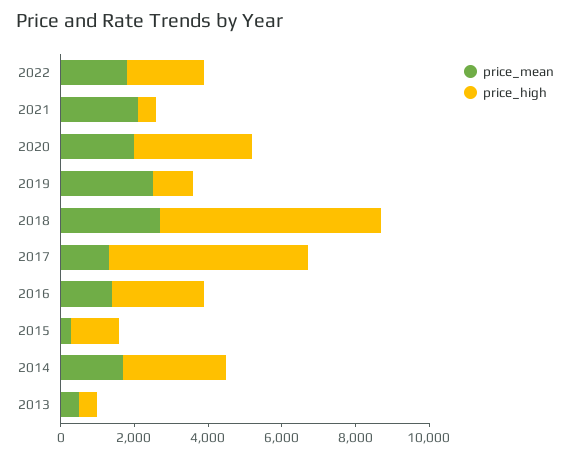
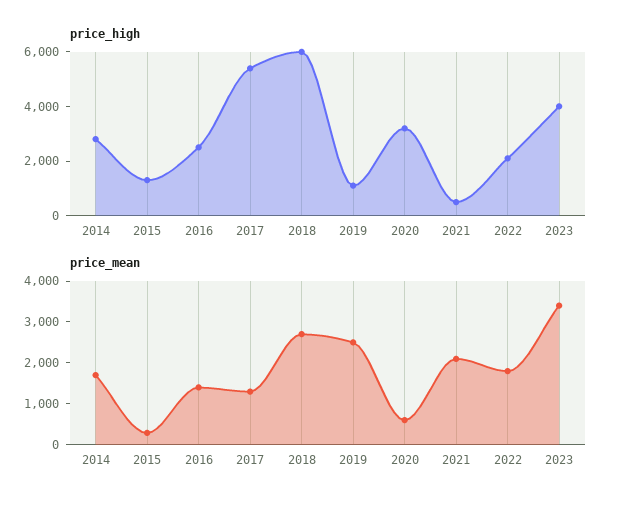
price_mean, 2020: 2000 -> 600
price_mean, 2013: 500 -> none
price_high, 2013: 500 -> none
price_high, 2023: none -> 4000
price_mean, 2023: none -> 3400

